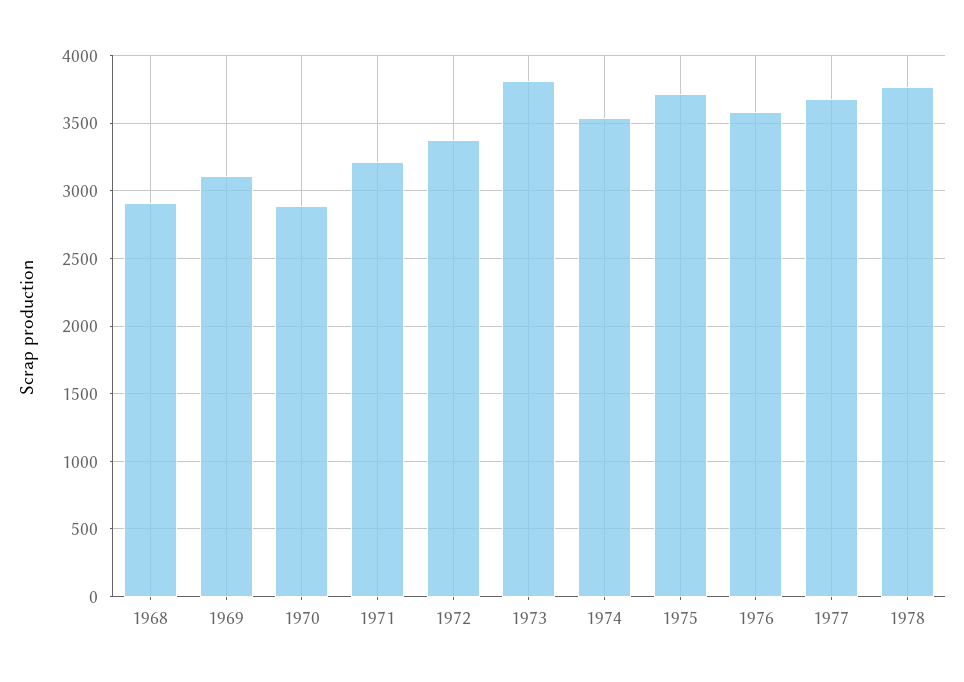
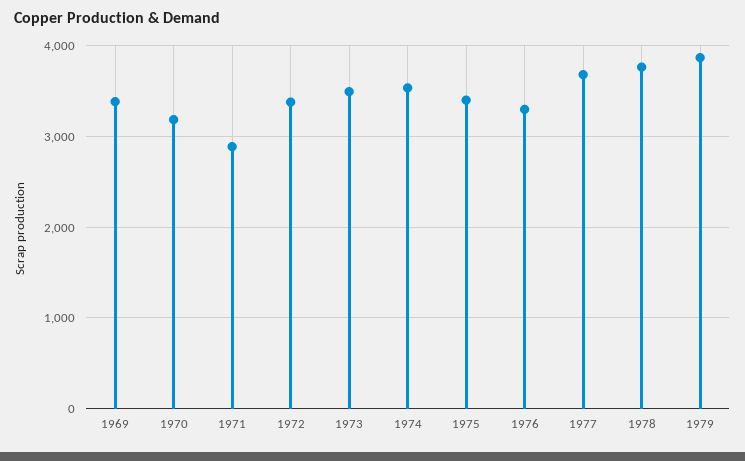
1968: 2900 -> none
1969: 3100 -> 3400
1970: 2900 -> 3200
1971: 3200 -> 2900
1973: 3800 -> 3500
1975: 3700 -> 3400
1976: 3600 -> 3300
1979: none -> 3900

